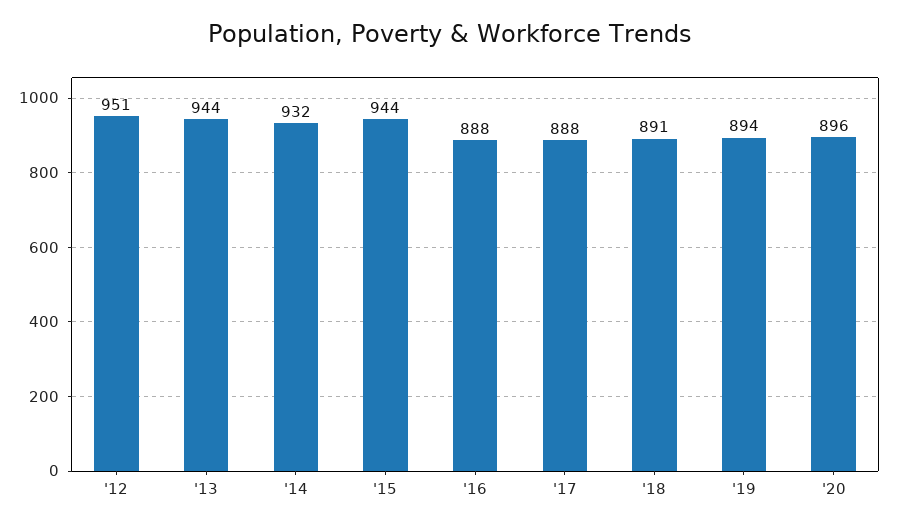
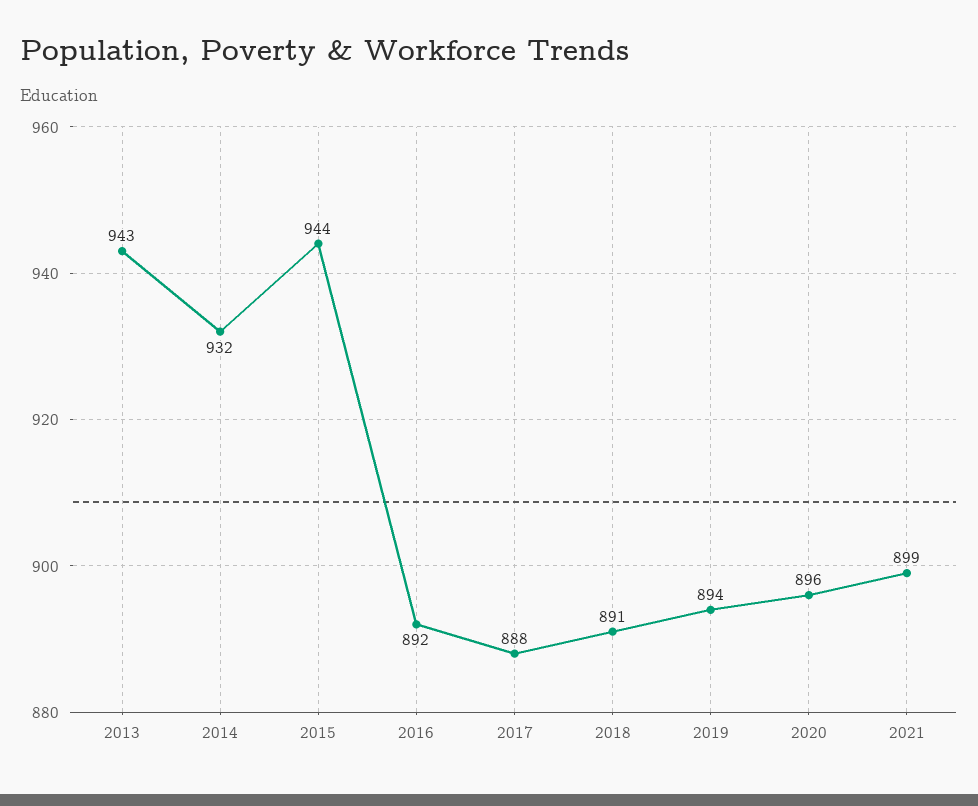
'12: 951 -> none
'13: 944 -> 943
'16: 888 -> 892
2021: none -> 899

